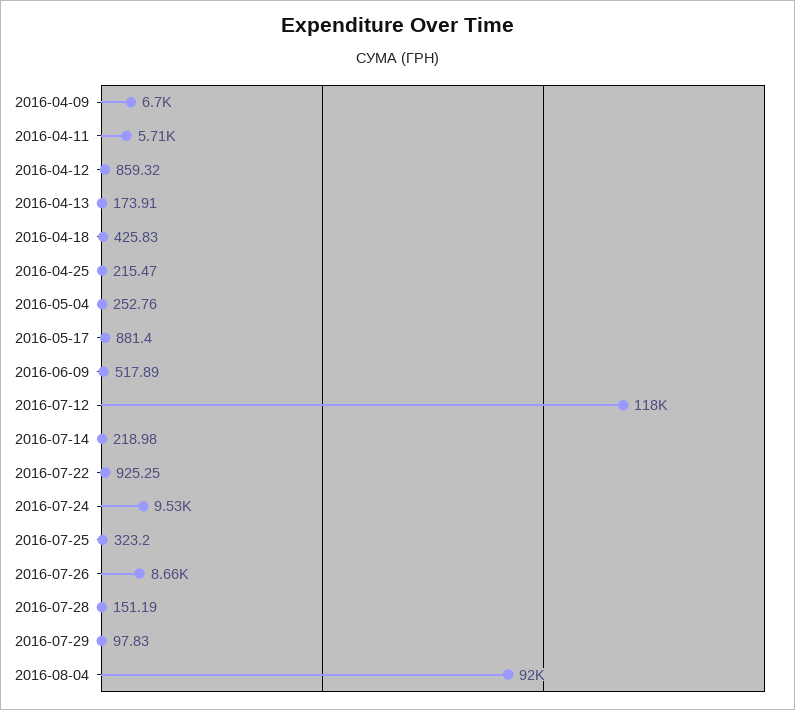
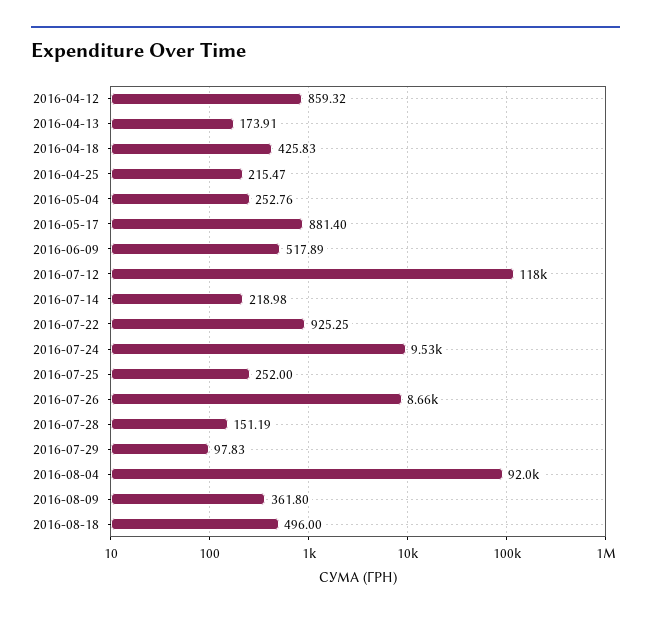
2016-04-09: 6700 -> none
2016-04-11: 5710 -> none
2016-07-25: 323.2 -> 252
2016-08-09: none -> 361.8
2016-08-18: none -> 496

